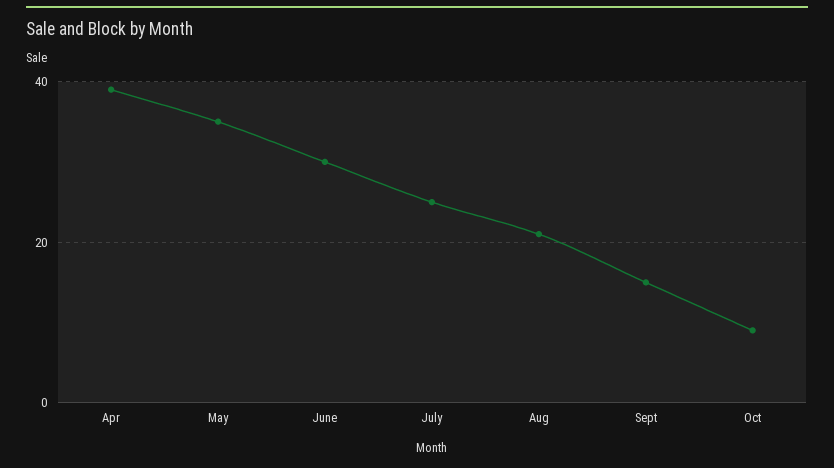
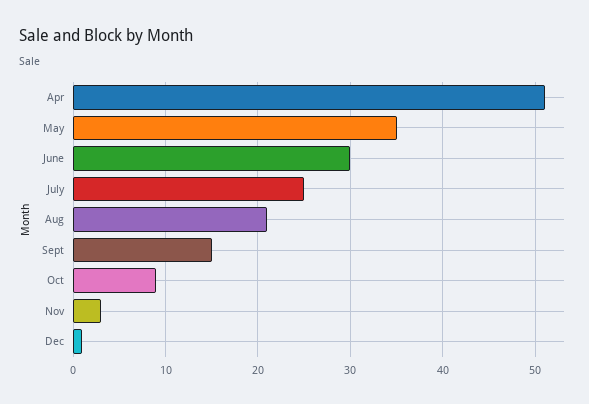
Apr: 40 -> 51
Nov: none -> 3
Dec: none -> 1

